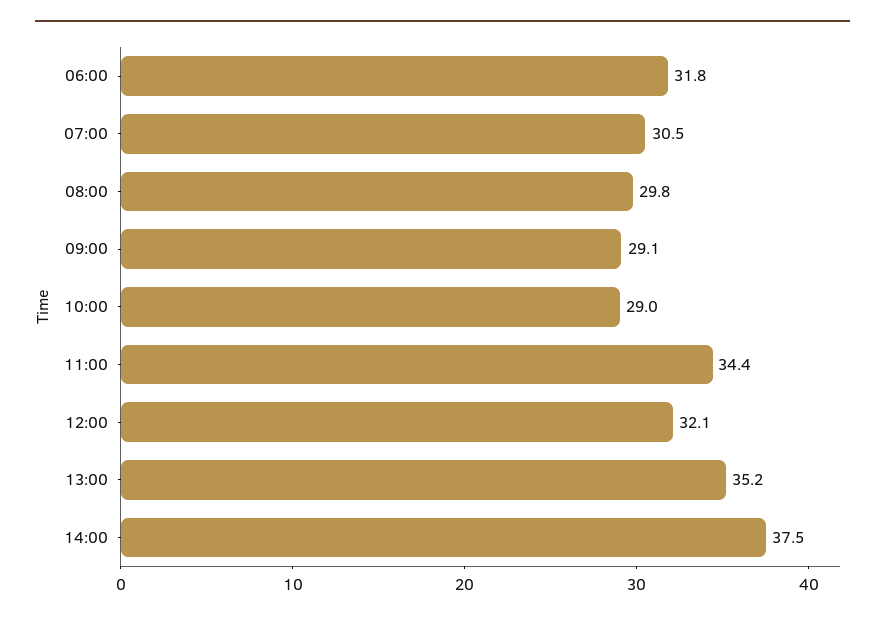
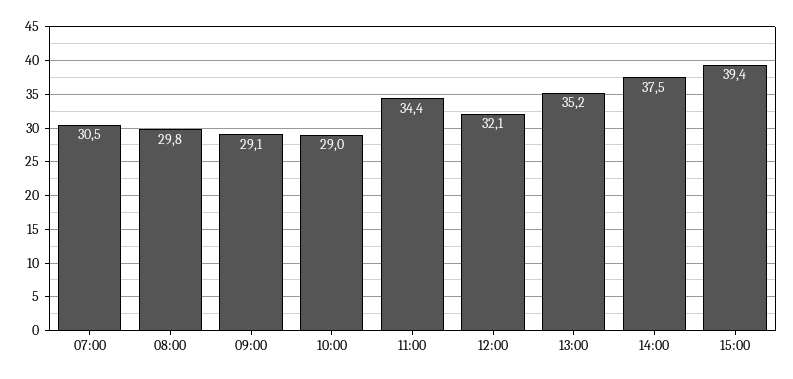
06:00: 31.8 -> none
15:00: none -> 39.4

